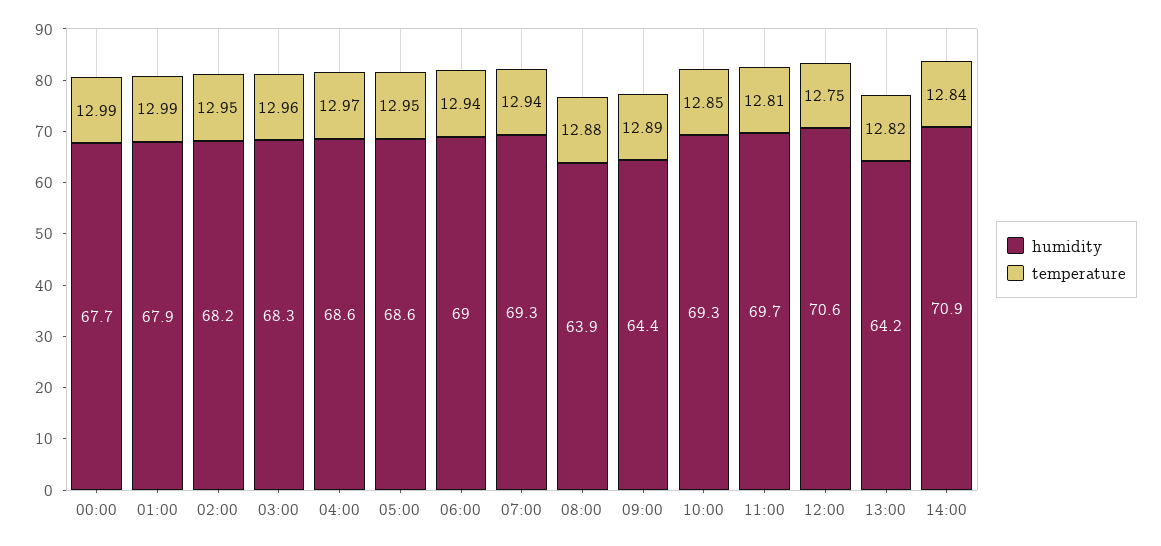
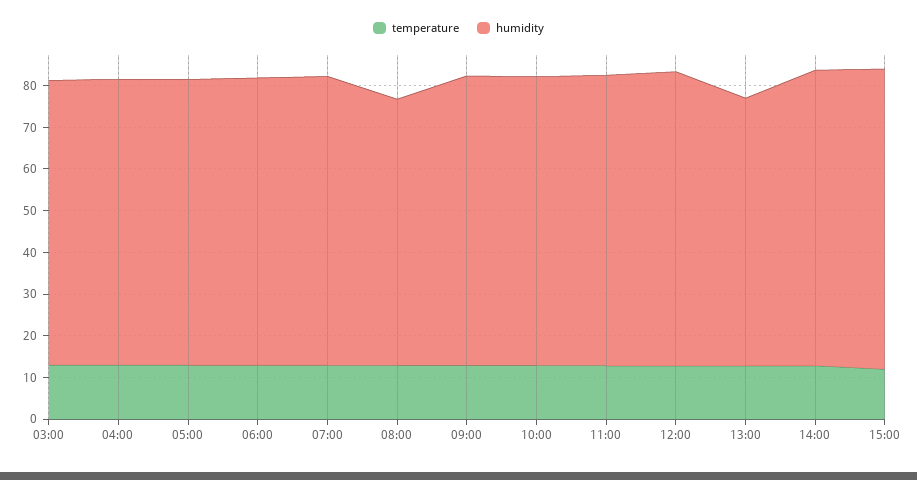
humidity, 00:00: 67.7 -> none
temperature, 00:00: 12.99 -> none
humidity, 01:00: 67.9 -> none
temperature, 01:00: 12.99 -> none
humidity, 02:00: 68.2 -> none
temperature, 02:00: 12.95 -> none
humidity, 09:00: 64.4 -> 70
temperature, 15:00: none -> 12
humidity, 15:00: none -> 72

